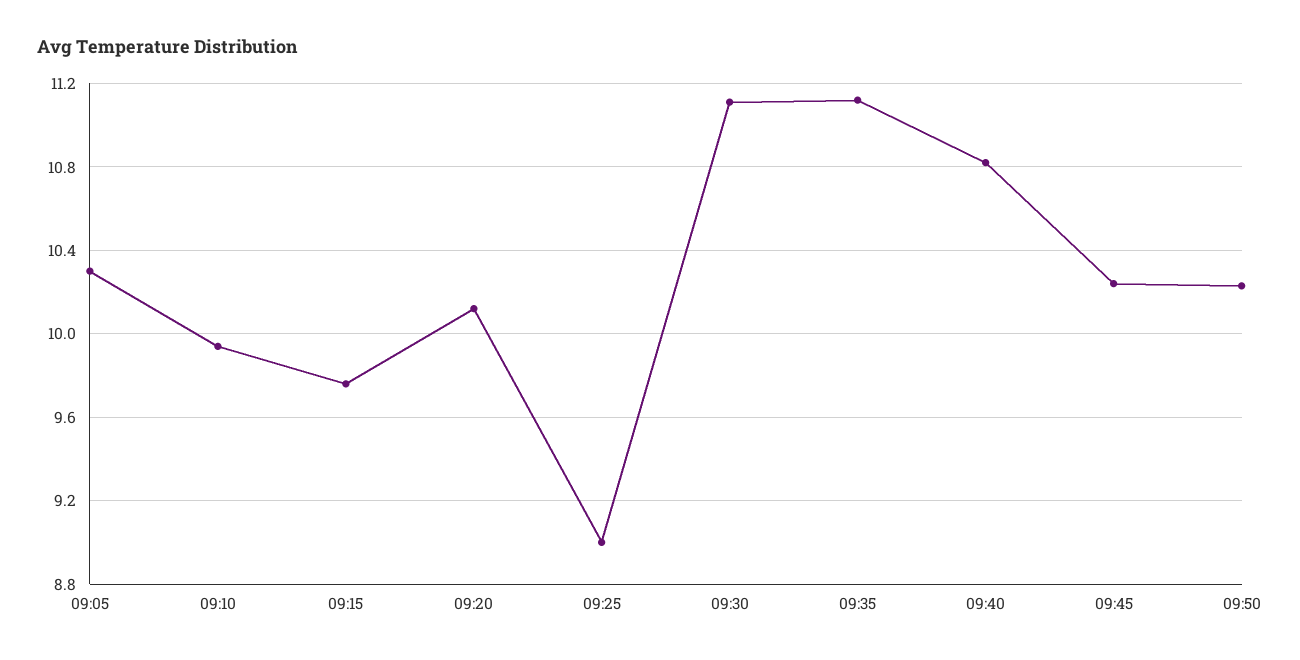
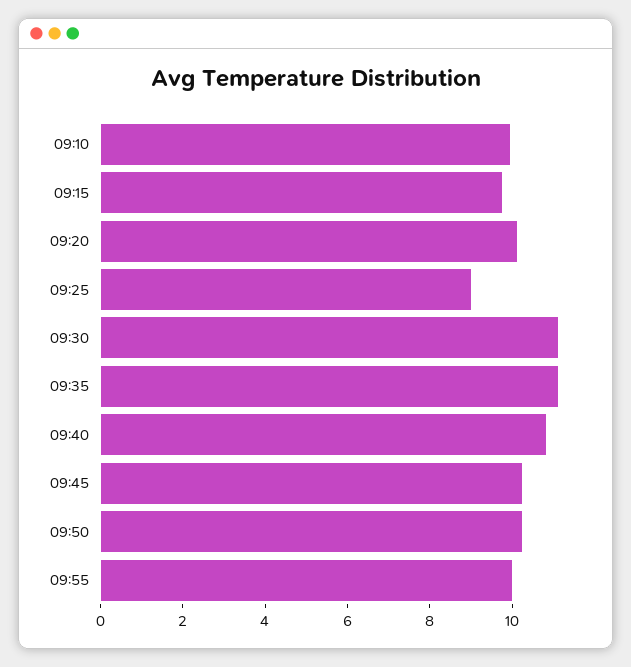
09:05: 10.3 -> none
09:55: none -> 10

